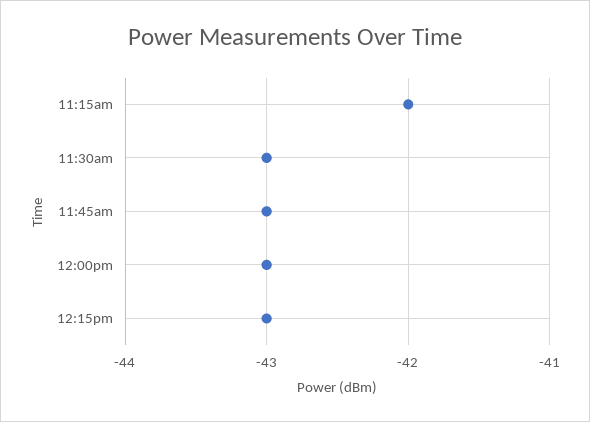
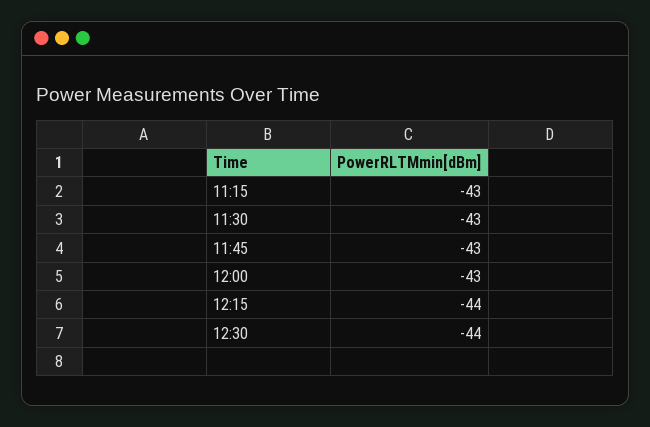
11:15am: -42 -> -43
12:15pm: -43 -> -44
12:30: none -> -44

